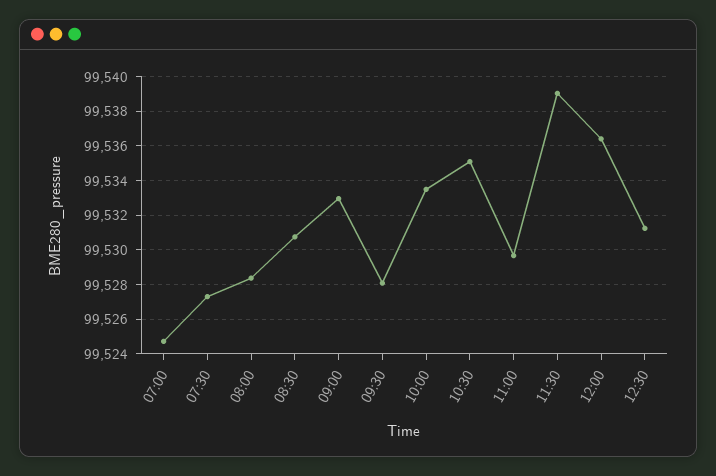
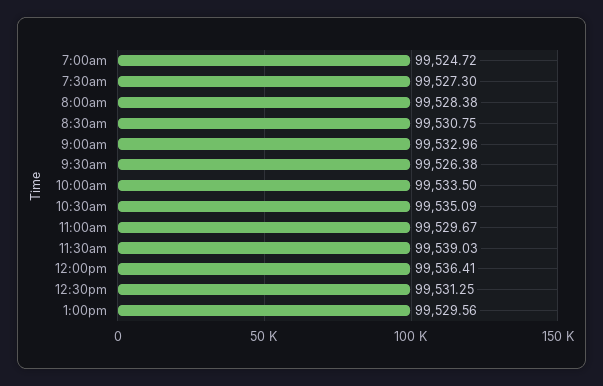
09:30: 99528 -> 99526.38
1:00pm: none -> 99529.56

